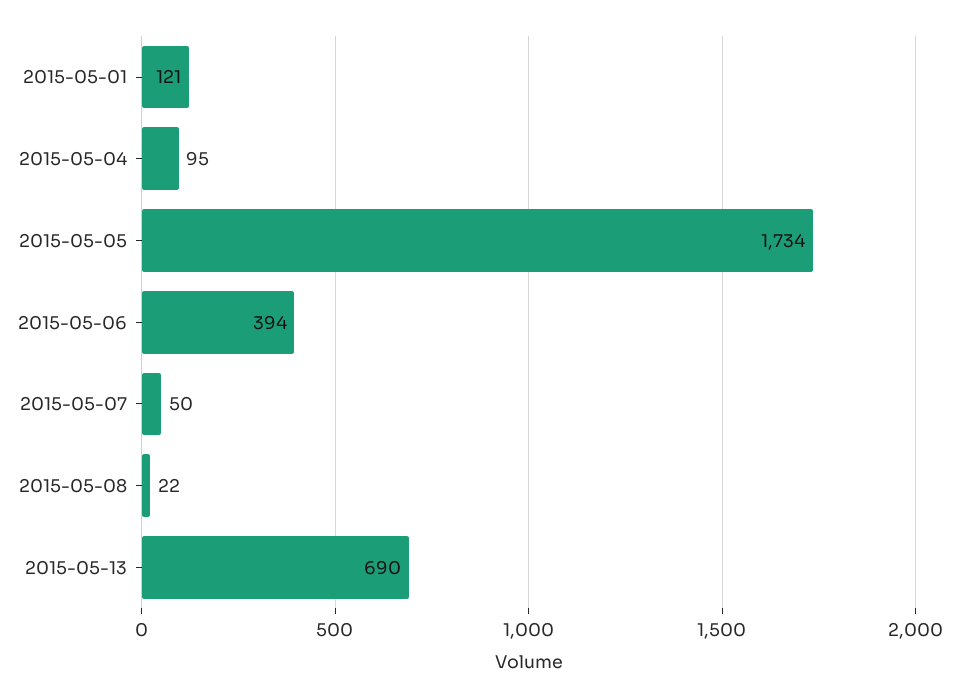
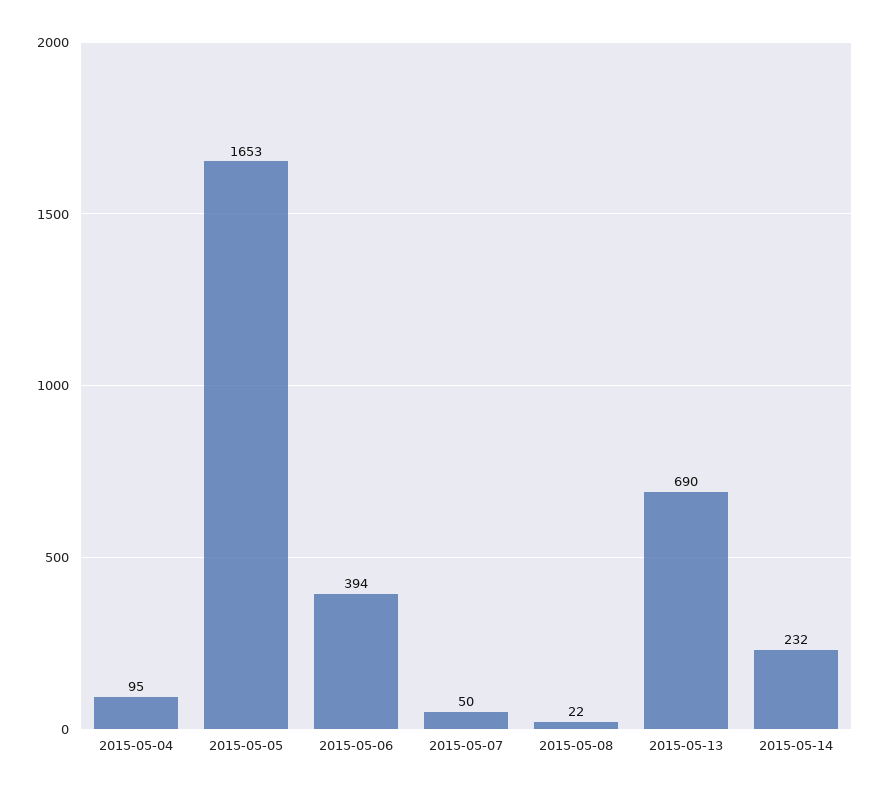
2015-05-01: 121 -> none
2015-05-05: 1734 -> 1653
2015-05-14: none -> 232

